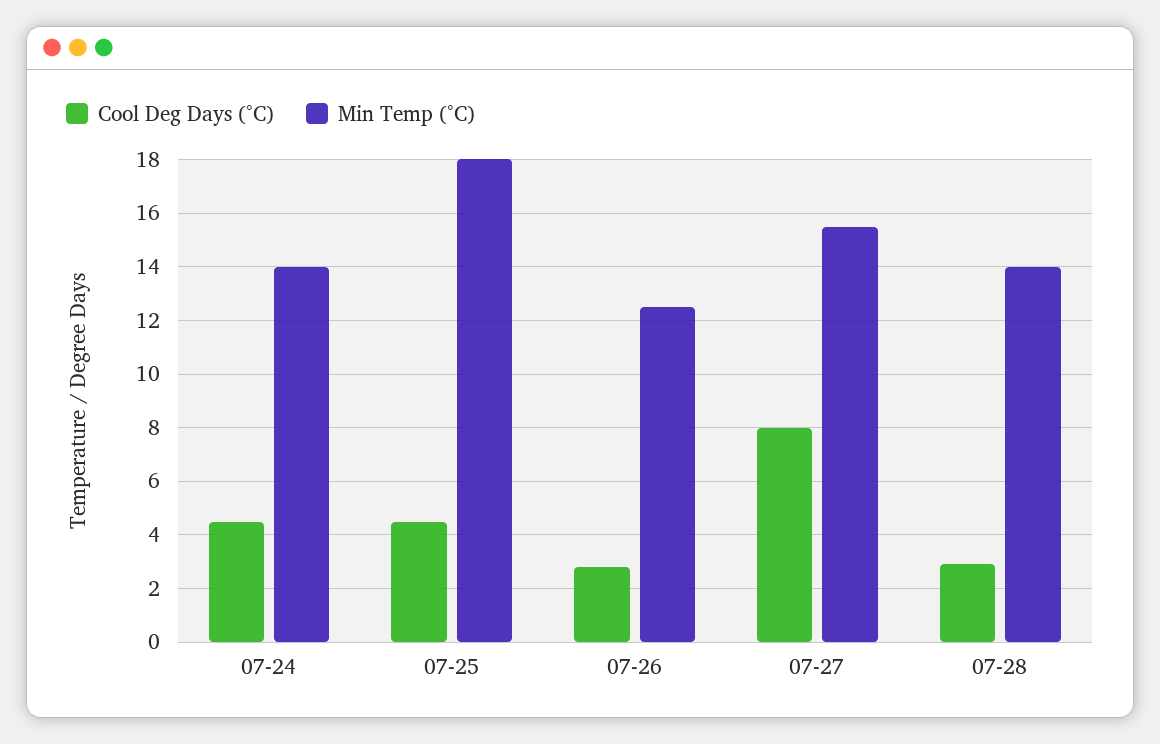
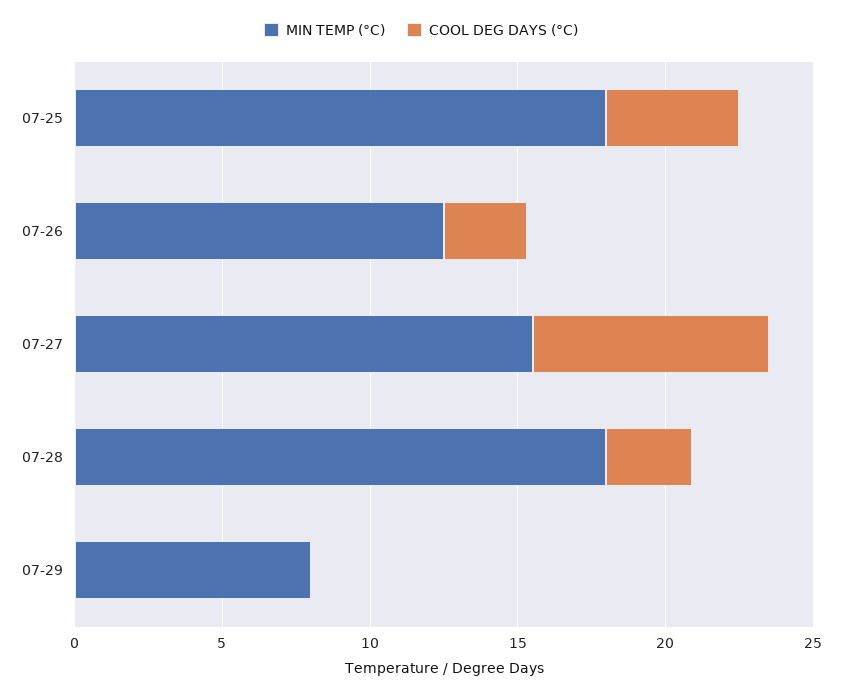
Cool Deg Days (°C), 07-24: 4.5 -> none
Min Temp (°C), 07-24: 14 -> none
Min Temp (°C), 07-28: 14 -> 18
Min Temp (°C), 07-29: none -> 8
Cool Deg Days (°C), 07-29: none -> 0

